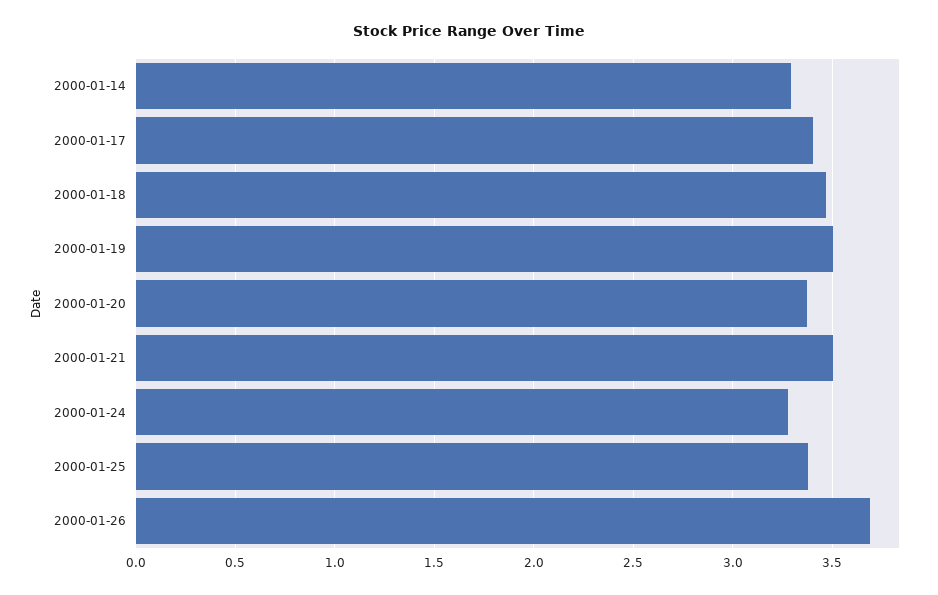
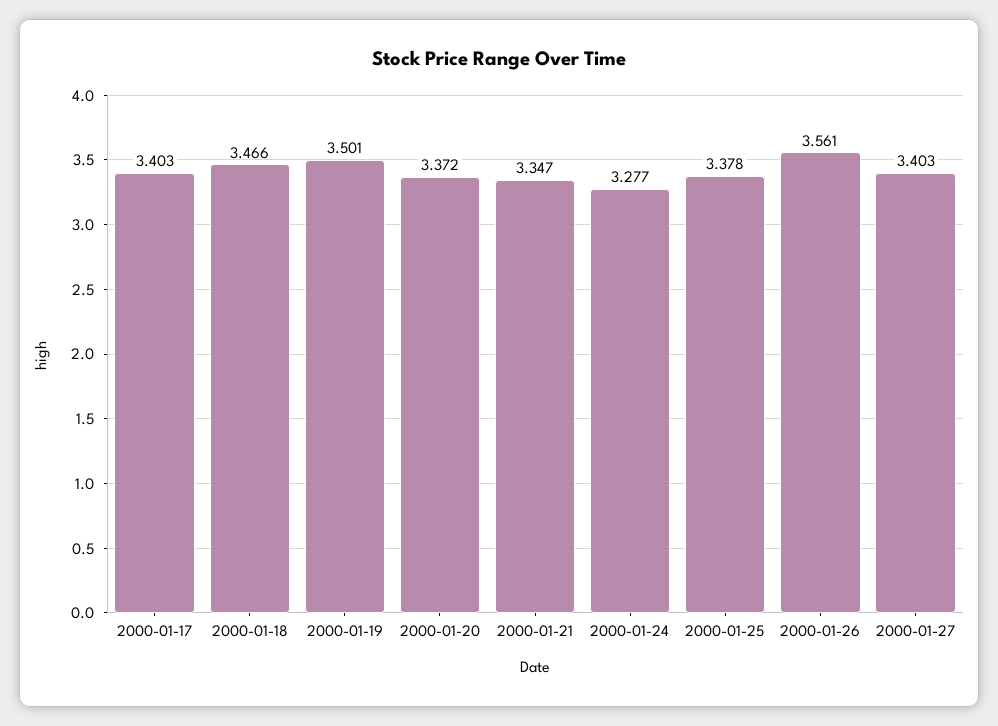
2000-01-14: 3.3 -> none
2000-01-21: 3.5 -> 3.347
2000-01-26: 3.7 -> 3.561
2000-01-27: none -> 3.403

